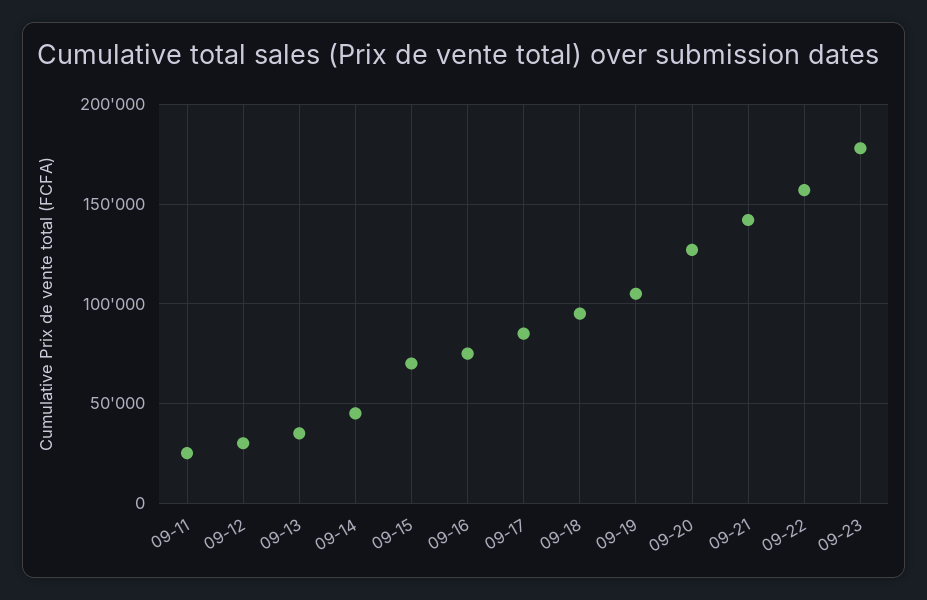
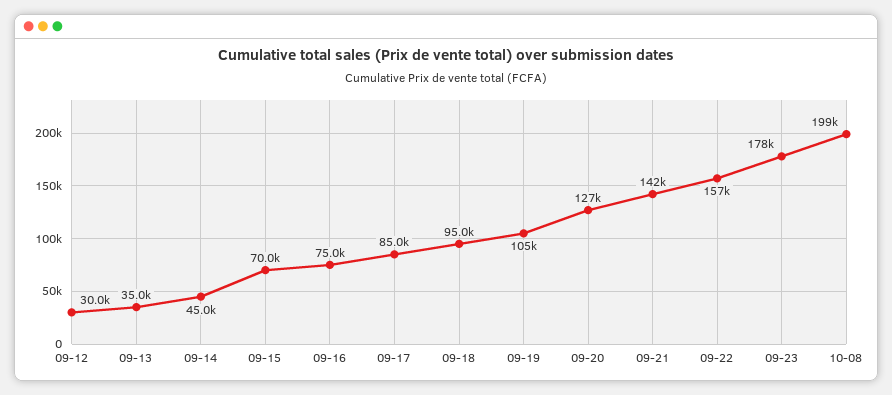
09-11: 25000 -> none
10-08: none -> 199000

